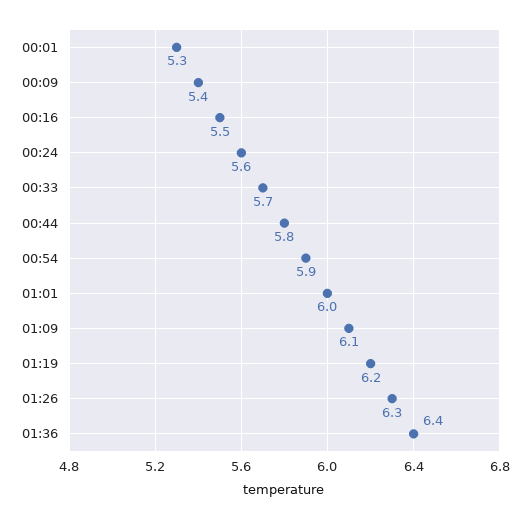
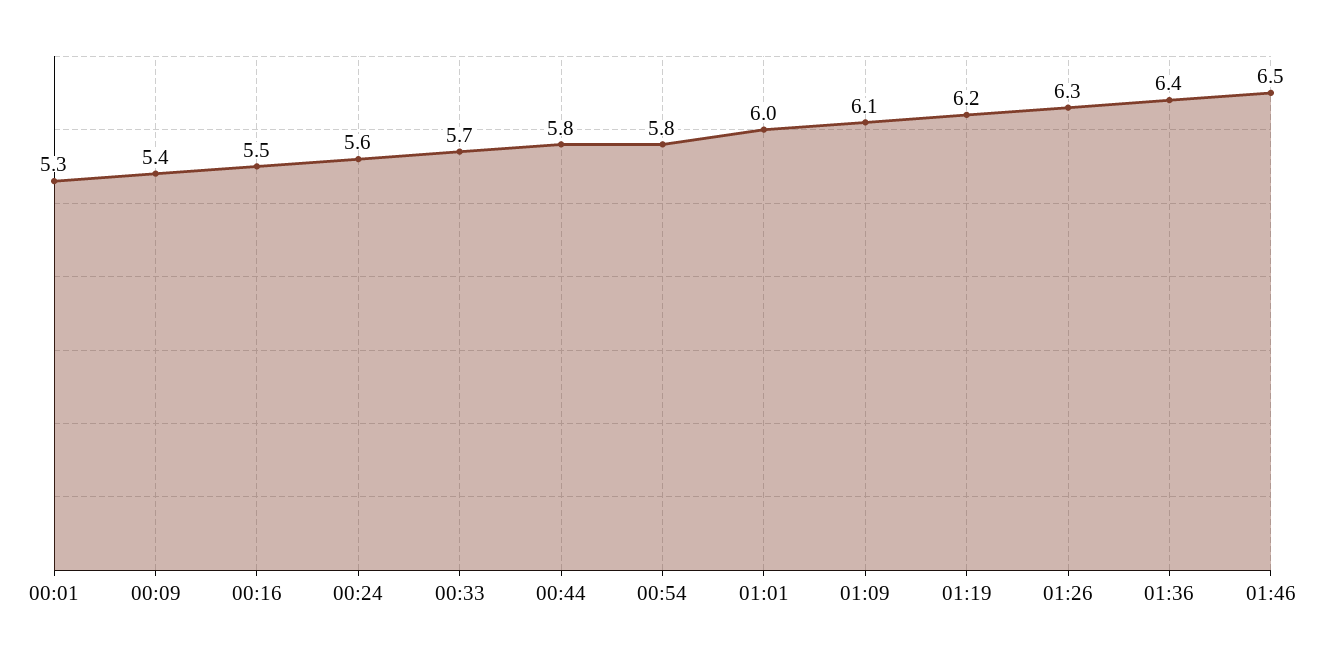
00:54: 5.9 -> 5.8
01:46: none -> 6.5

